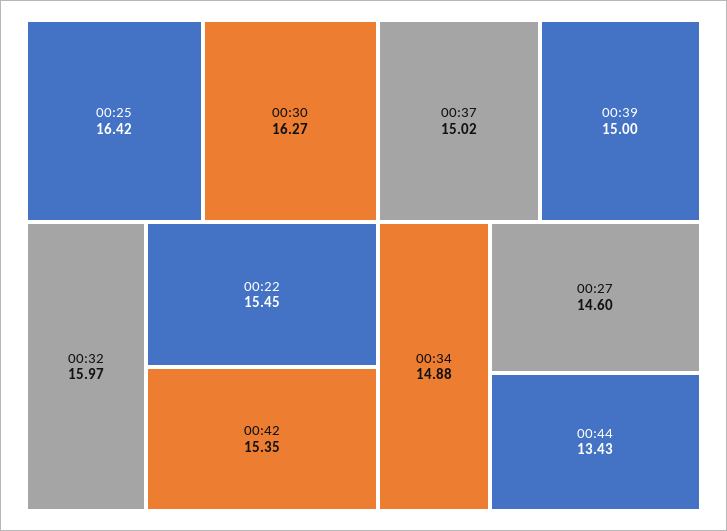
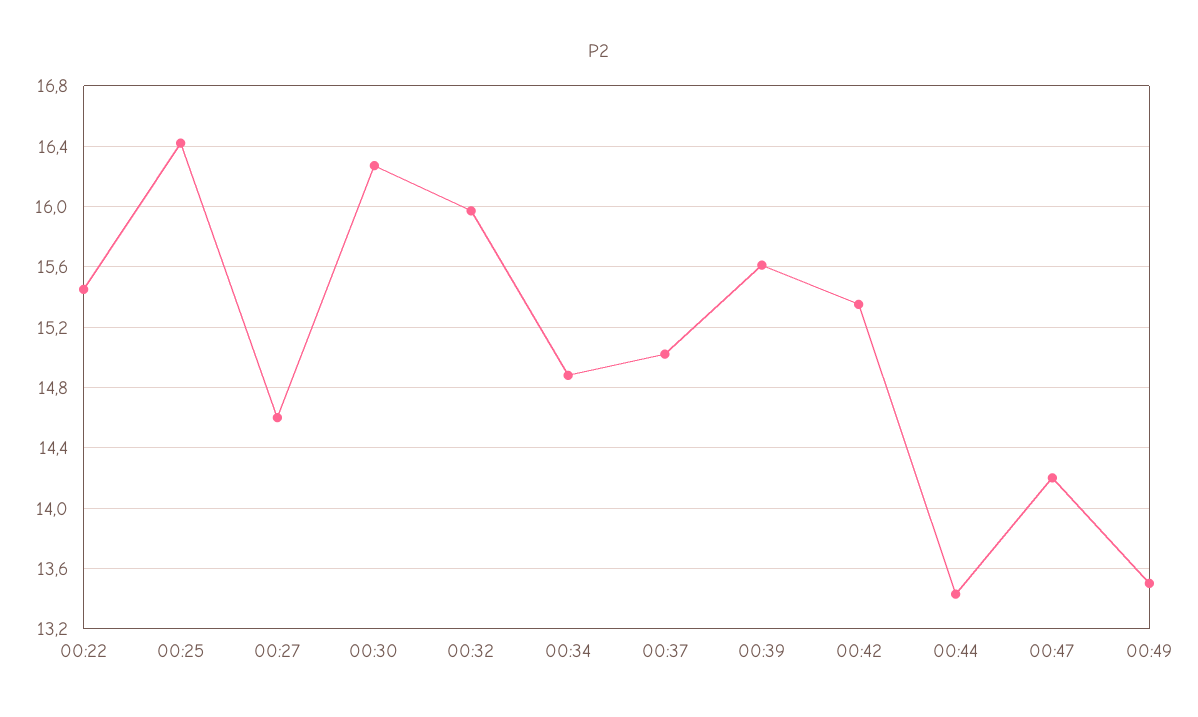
00:39: 15 -> 15.6
00:47: none -> 14.2
00:49: none -> 13.5

